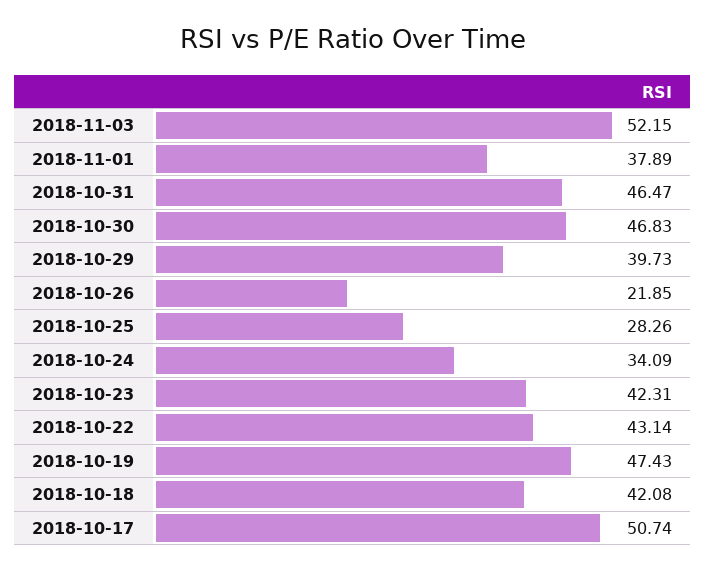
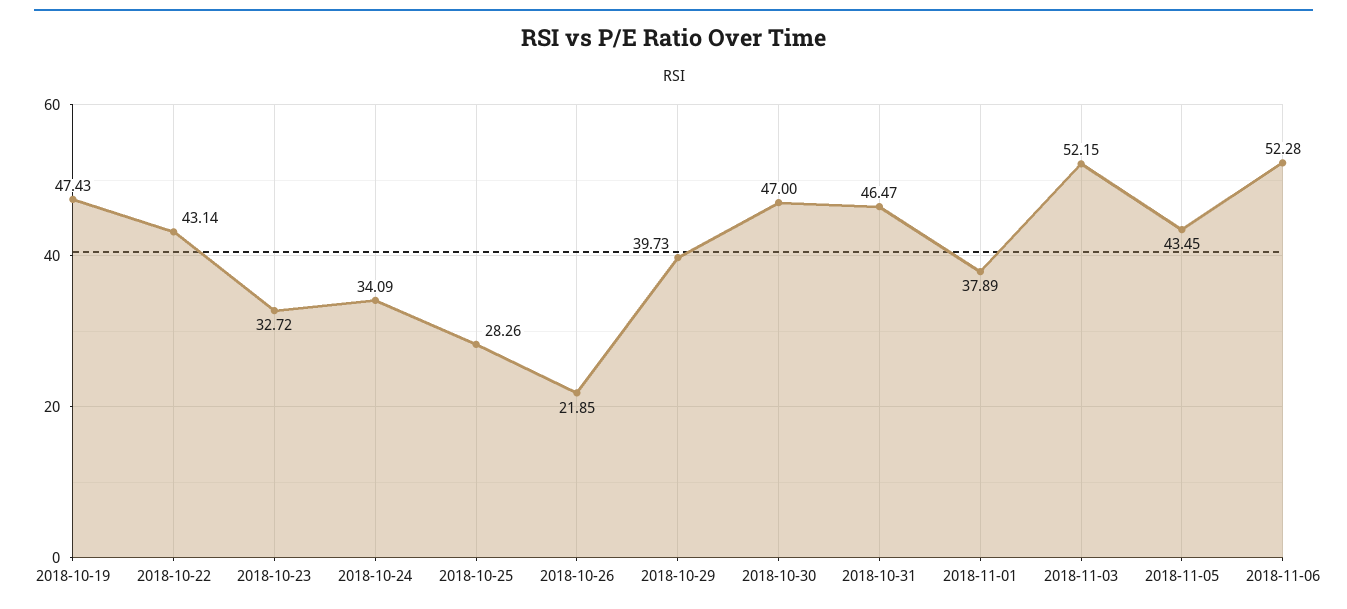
2018-10-30: 46.83 -> 47
2018-10-23: 42.31 -> 32.72
2018-10-18: 42.08 -> none
2018-10-17: 50.74 -> none
2018-11-05: none -> 43.45
2018-11-06: none -> 52.28

